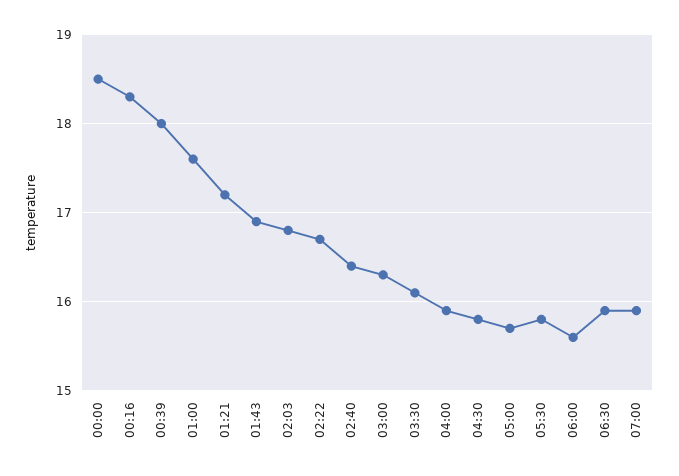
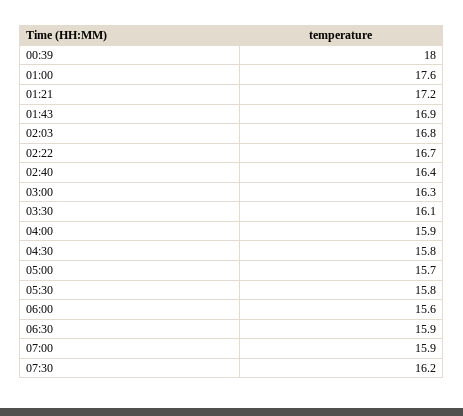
00:00: 18.5 -> none
00:16: 18.3 -> none
07:30: none -> 16.2

